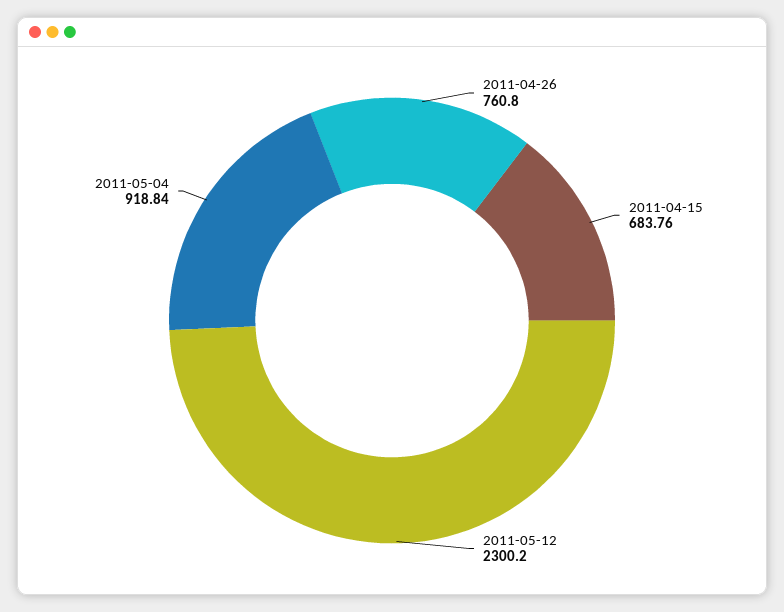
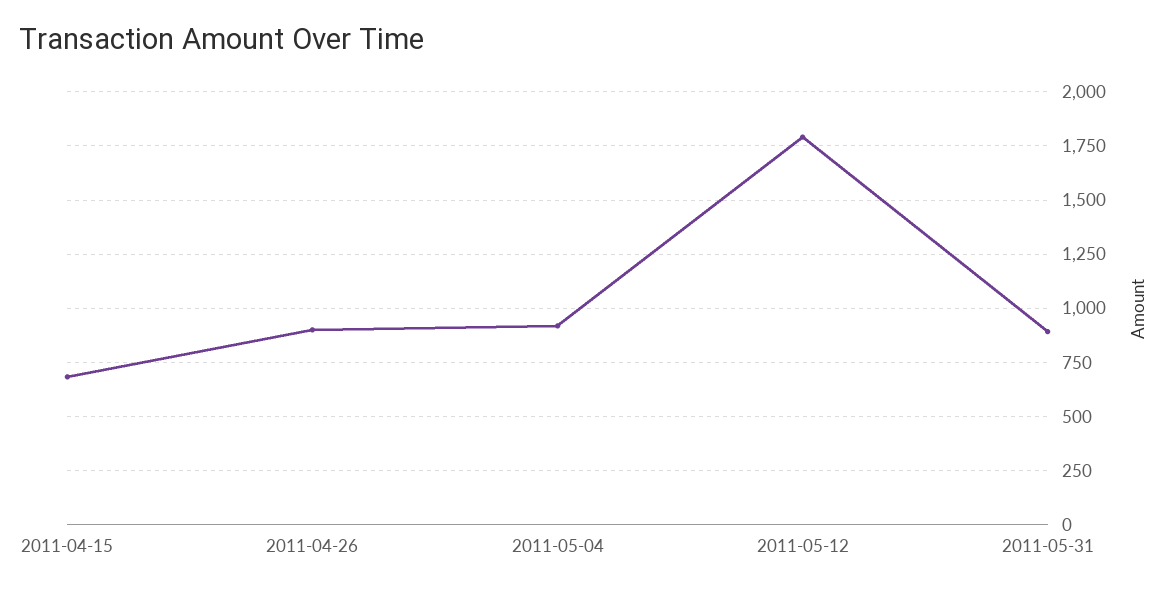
2011-04-26: 760.8 -> 900
2011-05-12: 2300.2 -> 1800
2011-05-31: none -> 900

